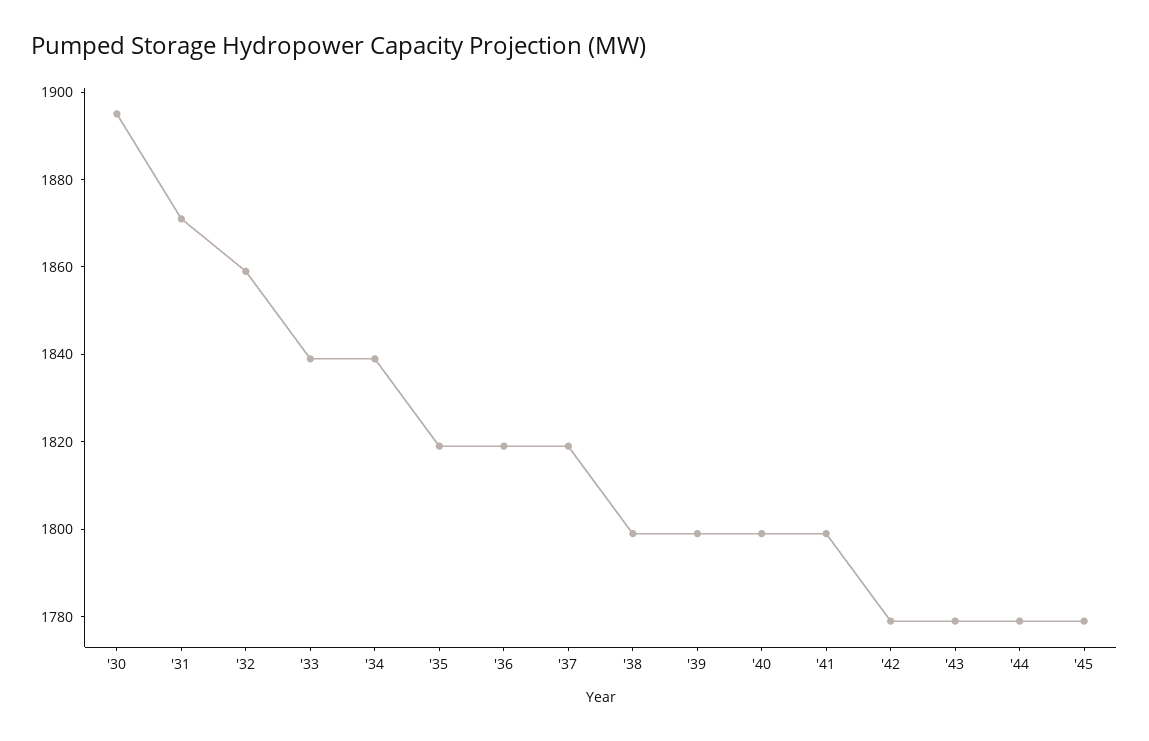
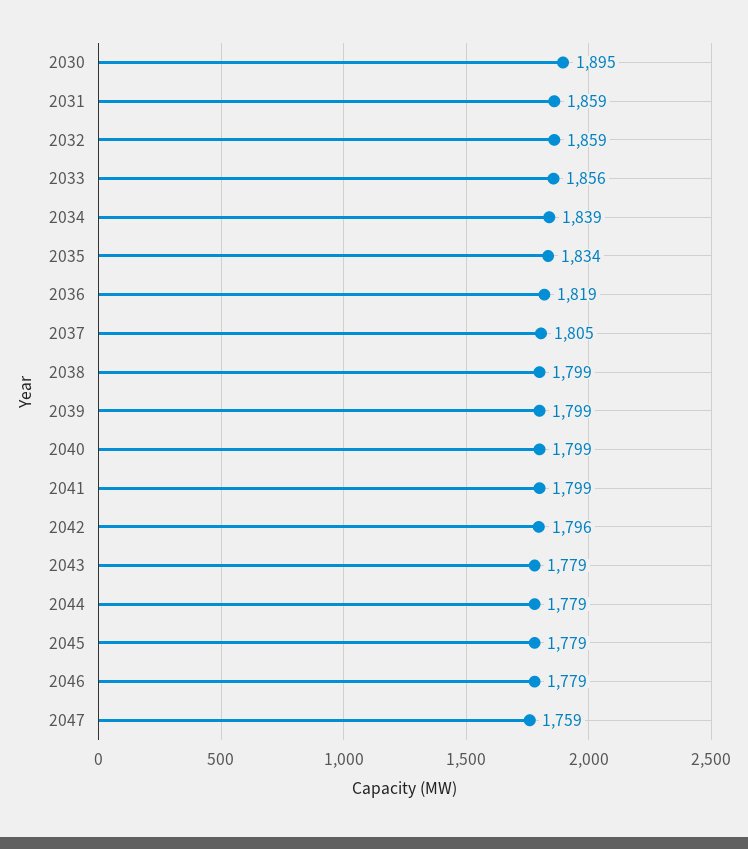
'31: 1870 -> 1859
'33: 1840 -> 1856
'35: 1820 -> 1834
'37: 1820 -> 1805
'42: 1780 -> 1796
2046: none -> 1779
2047: none -> 1759

